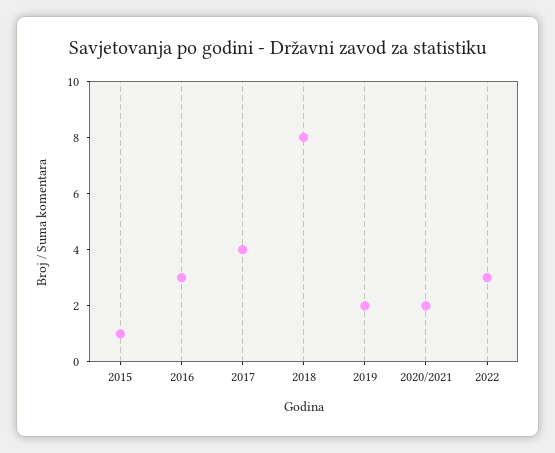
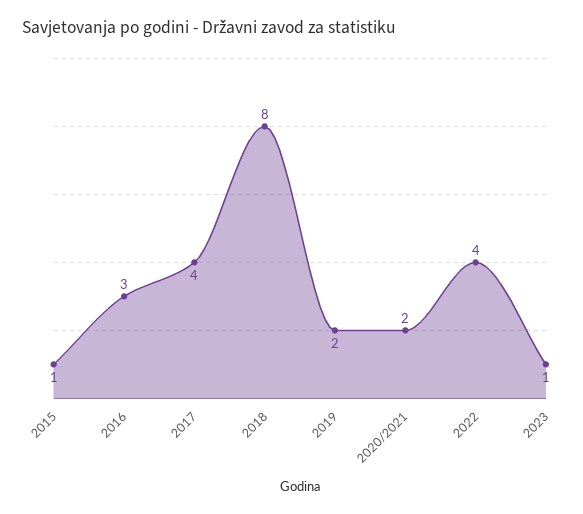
2022: 3 -> 4
2023: none -> 1

